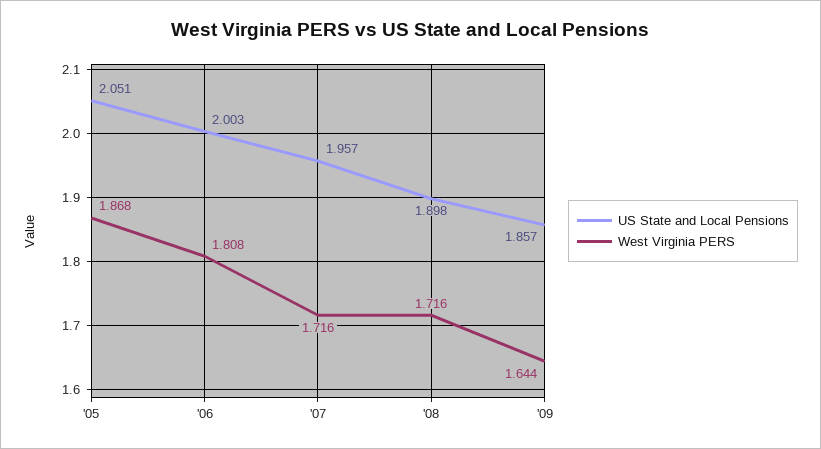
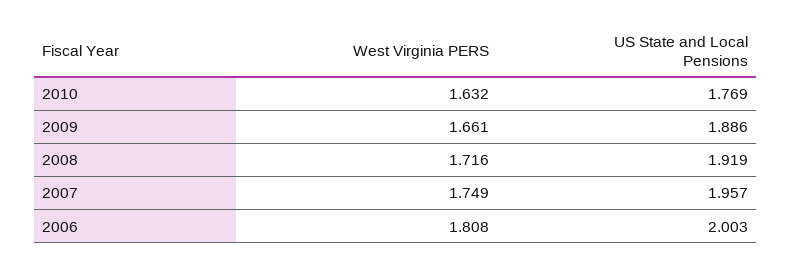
US State and Local Pensions, '05: 2.051 -> none
West Virginia PERS, '05: 1.868 -> none
West Virginia PERS, '07: 1.716 -> 1.749
US State and Local Pensions, '08: 1.898 -> 1.919
US State and Local Pensions, '09: 1.857 -> 1.886
West Virginia PERS, '09: 1.644 -> 1.661
West Virginia PERS, 2010: none -> 1.632
US State and Local Pensions, 2010: none -> 1.769

